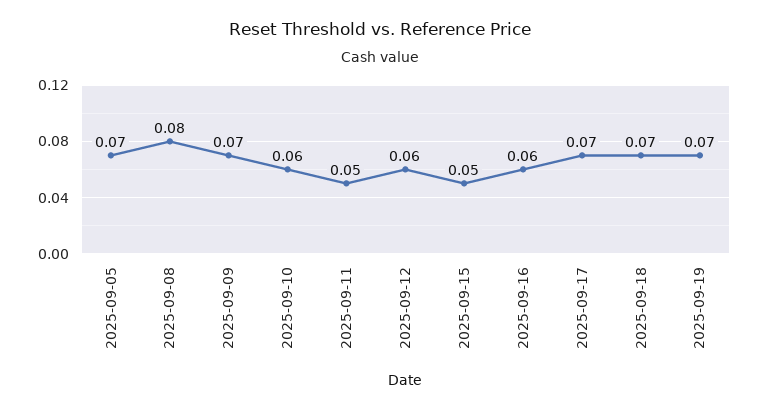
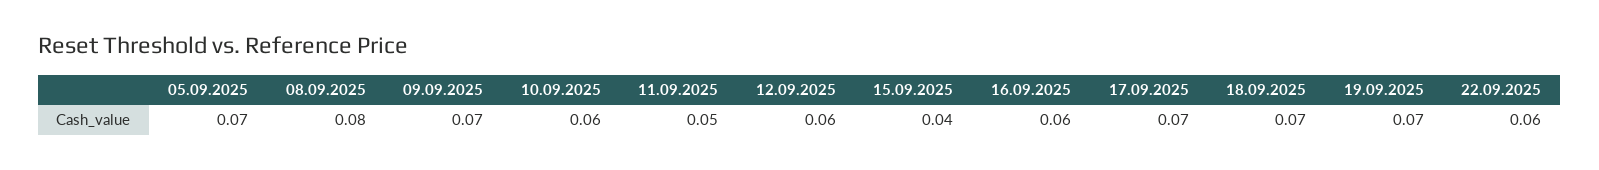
2025-09-15: 0.05 -> 0.04
22.09.2025: none -> 0.06

